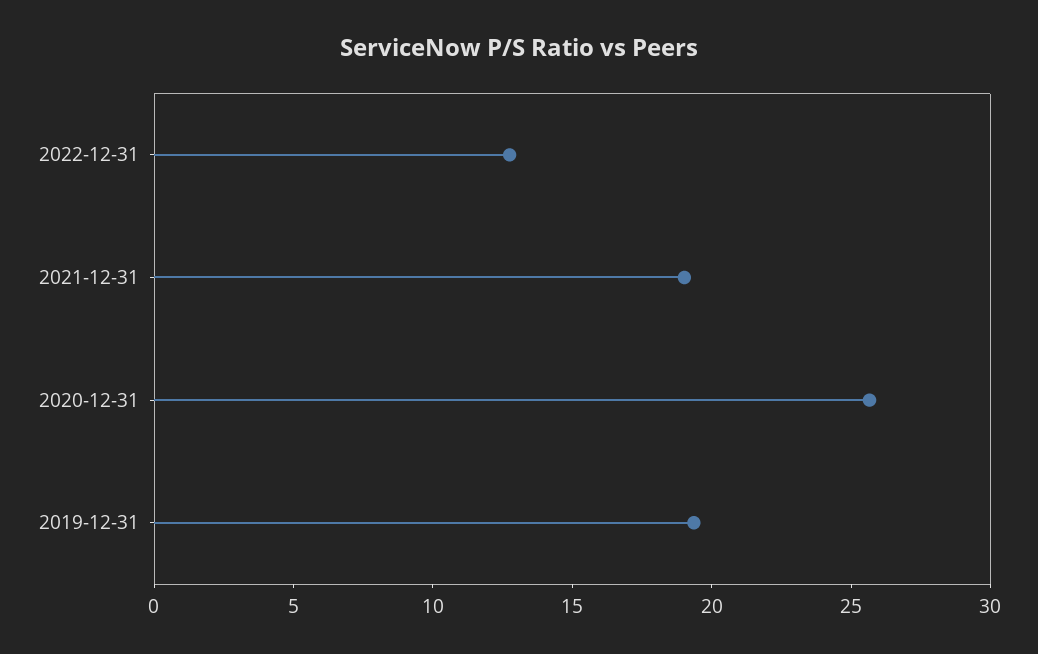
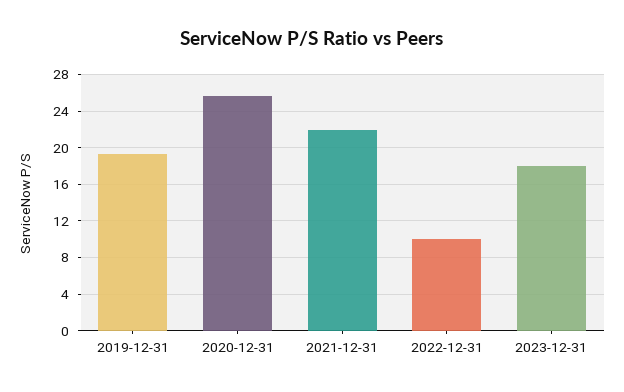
2022-12-31: 13 -> 10
2021-12-31: 19 -> 22
2023-12-31: none -> 18

